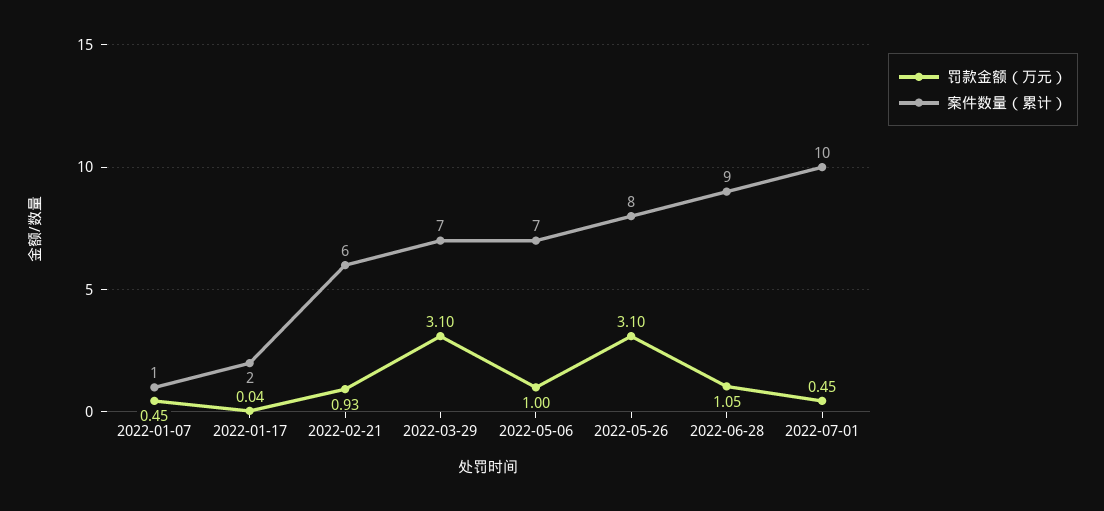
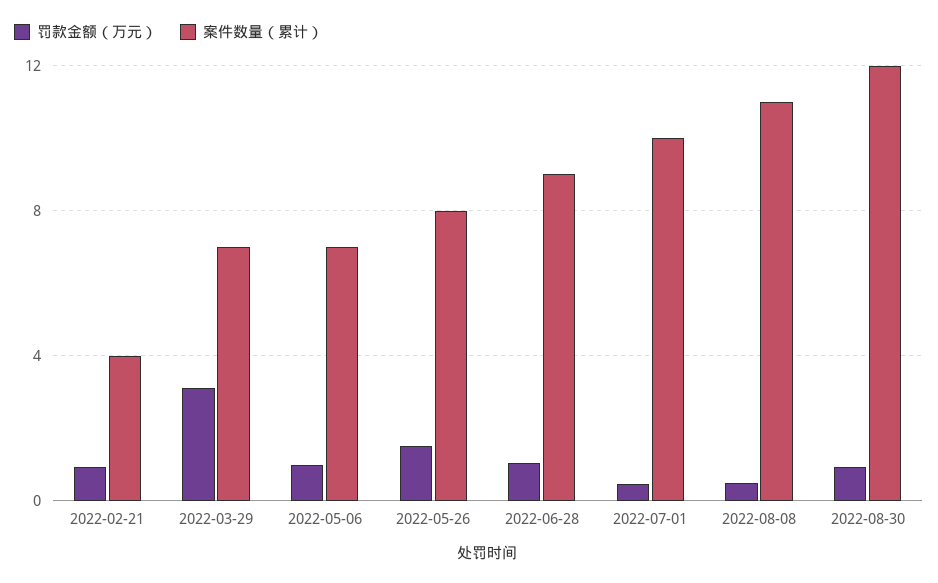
罚款金额（万元）, 2022-01-07: 0.45 -> none
案件数量（累计）, 2022-01-07: 1 -> none
罚款金额（万元）, 2022-01-17: 0.04 -> none
案件数量（累计）, 2022-01-17: 2 -> none
案件数量（累计）, 2022-02-21: 6 -> 4
罚款金额（万元）, 2022-05-26: 3.1 -> 1.5
罚款金额（万元）, 2022-08-08: none -> 0.5
案件数量（累计）, 2022-08-08: none -> 11
罚款金额（万元）, 2022-08-30: none -> 1
案件数量（累计）, 2022-08-30: none -> 12

